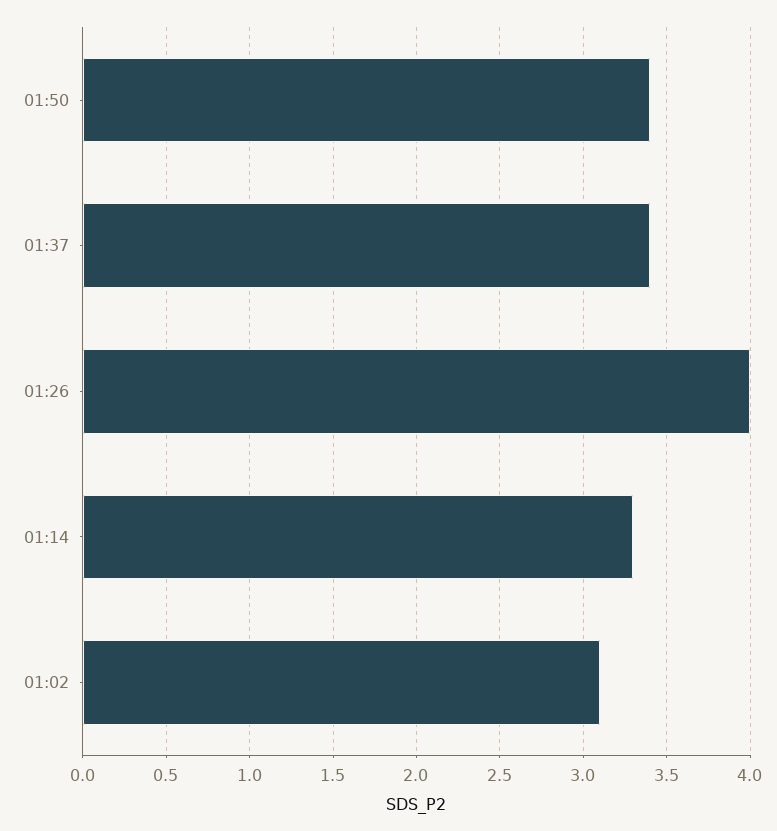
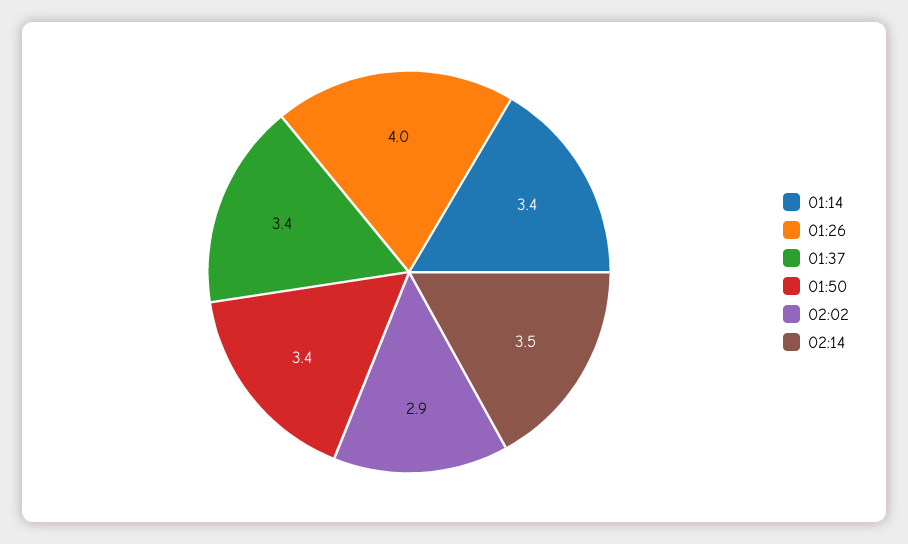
01:14: 3.3 -> 3.4
01:02: 3.1 -> none
02:02: none -> 2.9
02:14: none -> 3.5

